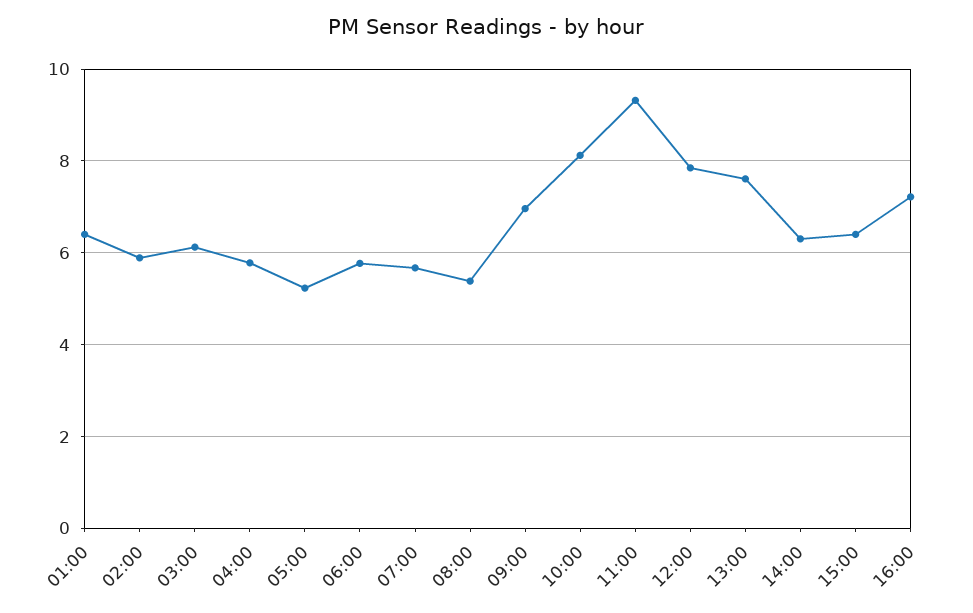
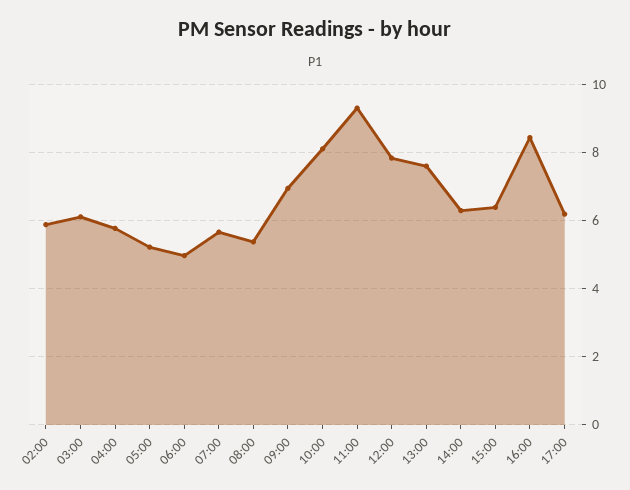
01:00: 6.4 -> none
06:00: 5.8 -> 5
16:00: 7.2 -> 8.4
17:00: none -> 6.2

